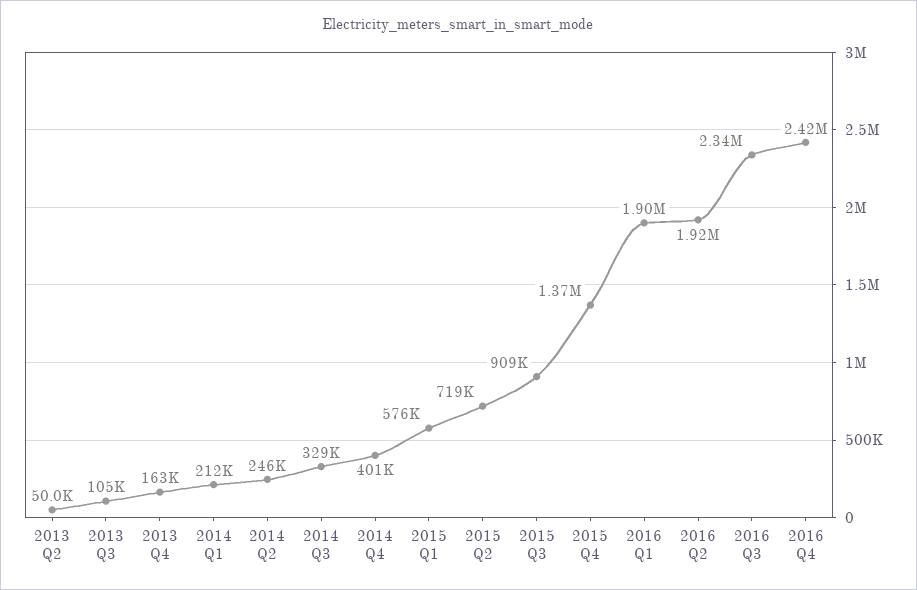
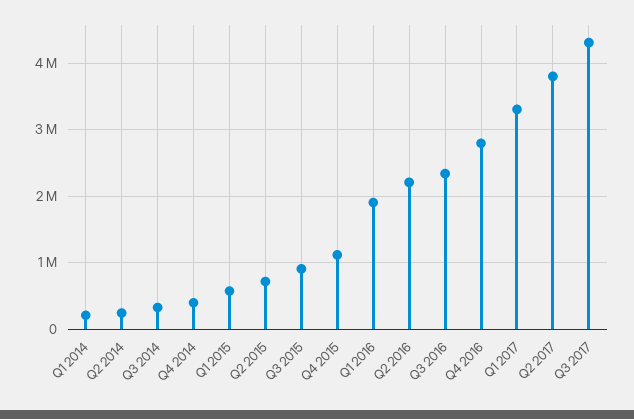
2013 Q2: 50000 -> none
2013 Q3: 105000 -> none
2013 Q4: 163000 -> none
2015 Q4: 1370000 -> 1100000
2016 Q2: 1920000 -> 2200000
2016 Q4: 2420000 -> 2800000
Q1 2017: none -> 3300000
Q2 2017: none -> 3800000
Q3 2017: none -> 4300000

